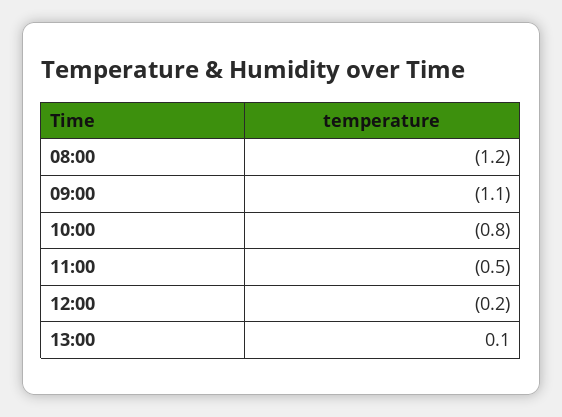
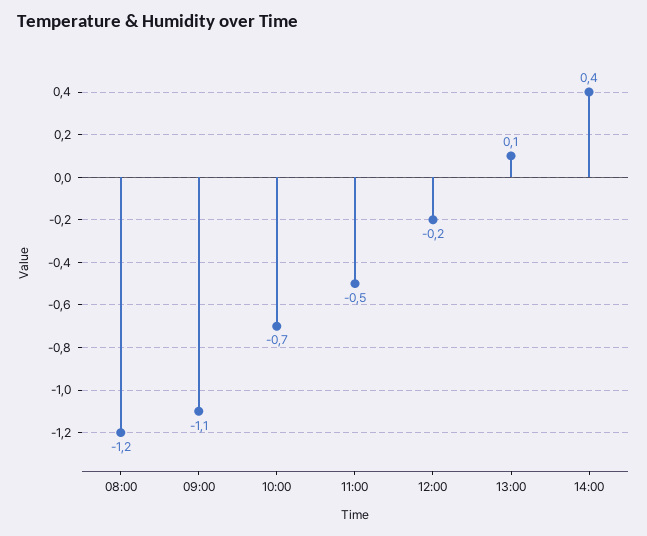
10:00: -0.8 -> -0.7
14:00: none -> 0.4

